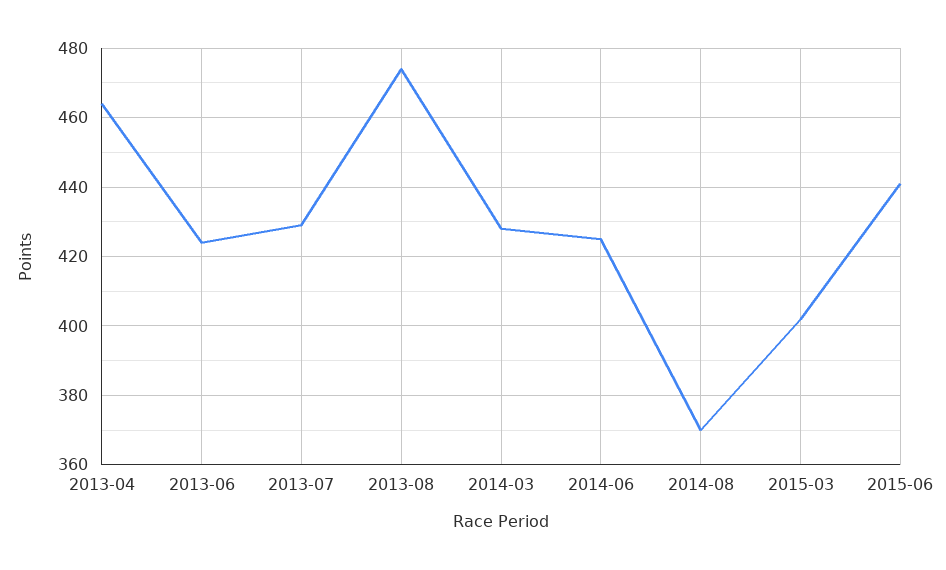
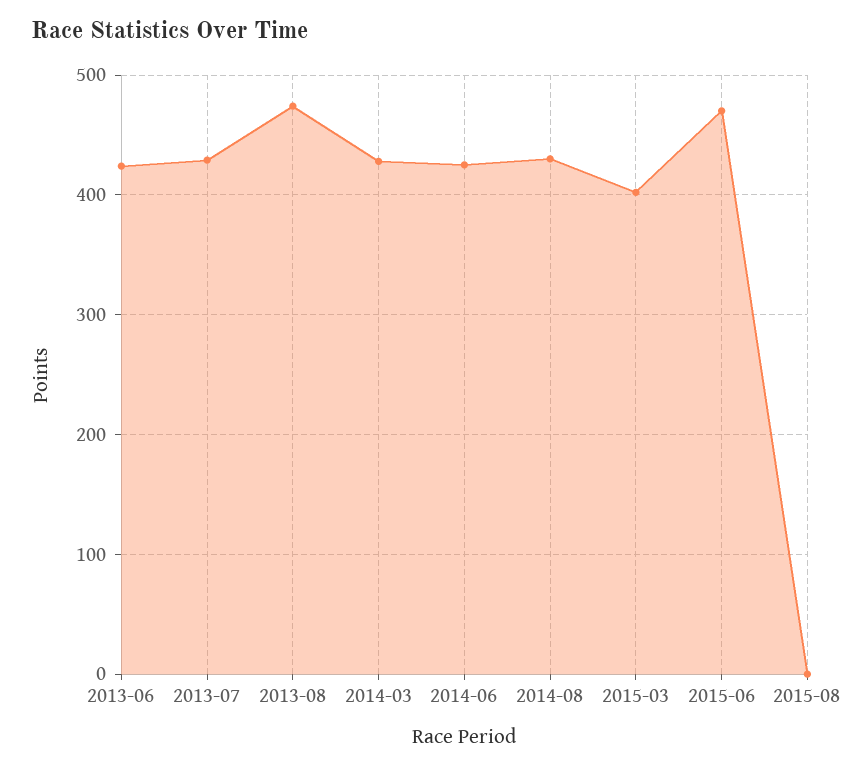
2013-04: 465 -> none
2014-08: 370 -> 430
2015-06: 440 -> 470
2015-08: none -> 0

